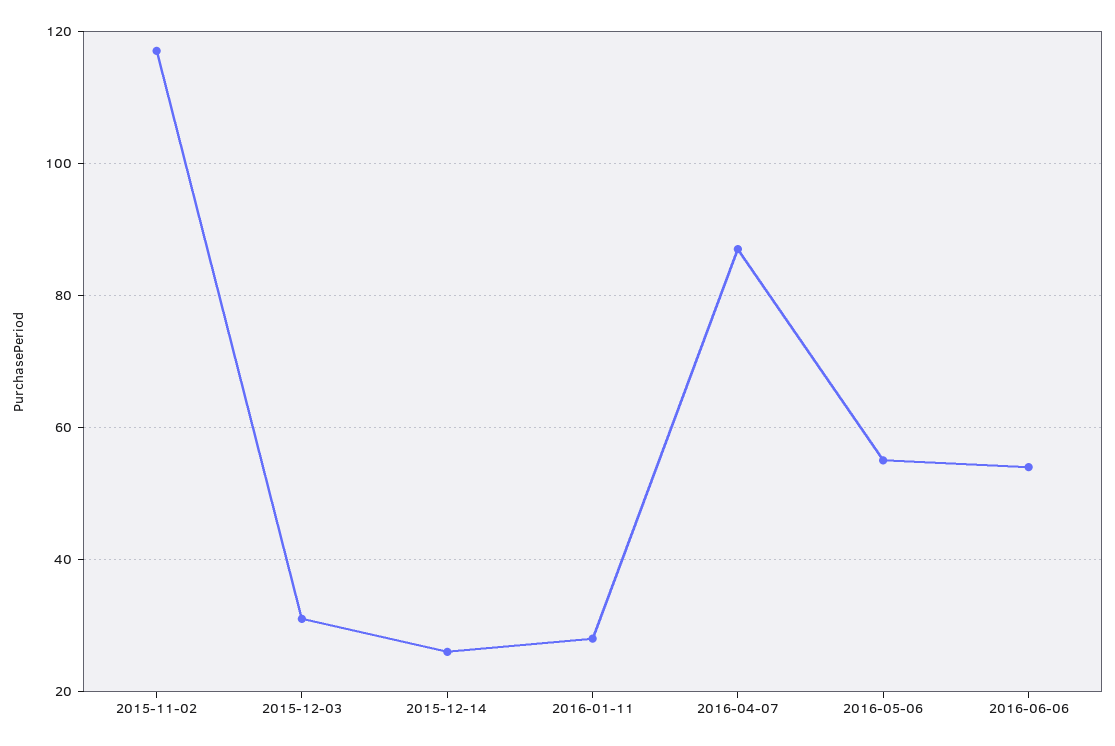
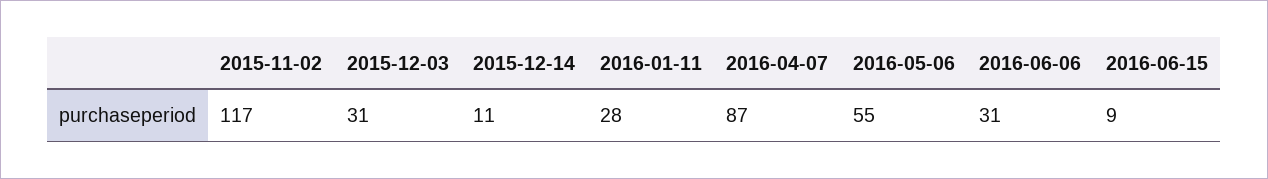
2015-12-14: 25 -> 11
2016-06-06: 55 -> 31
2016-06-15: none -> 9

